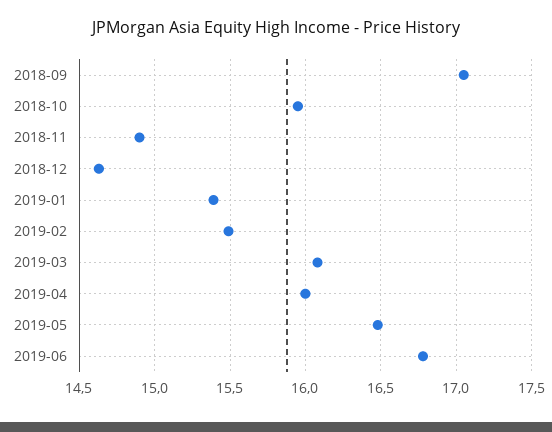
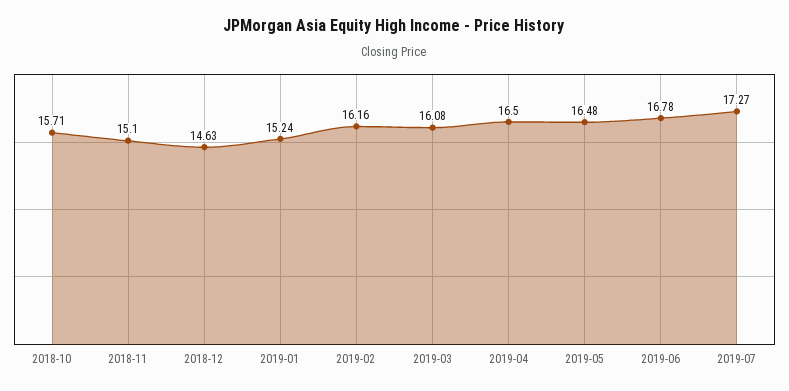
2018-09: 17.05 -> none
2018-10: 15.95 -> 15.71
2018-11: 14.9 -> 15.1
2019-01: 15.4 -> 15.24
2019-02: 15.5 -> 16.16
2019-04: 16 -> 16.5
2019-07: none -> 17.27

